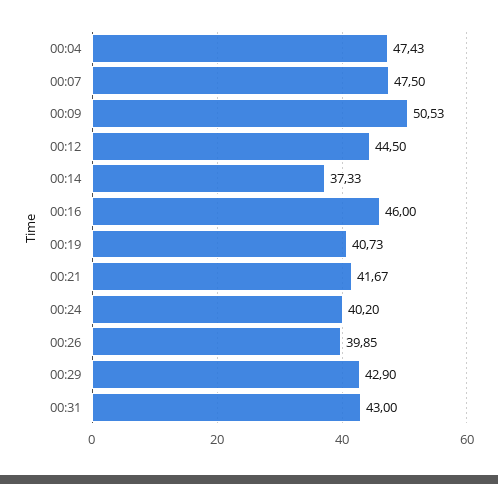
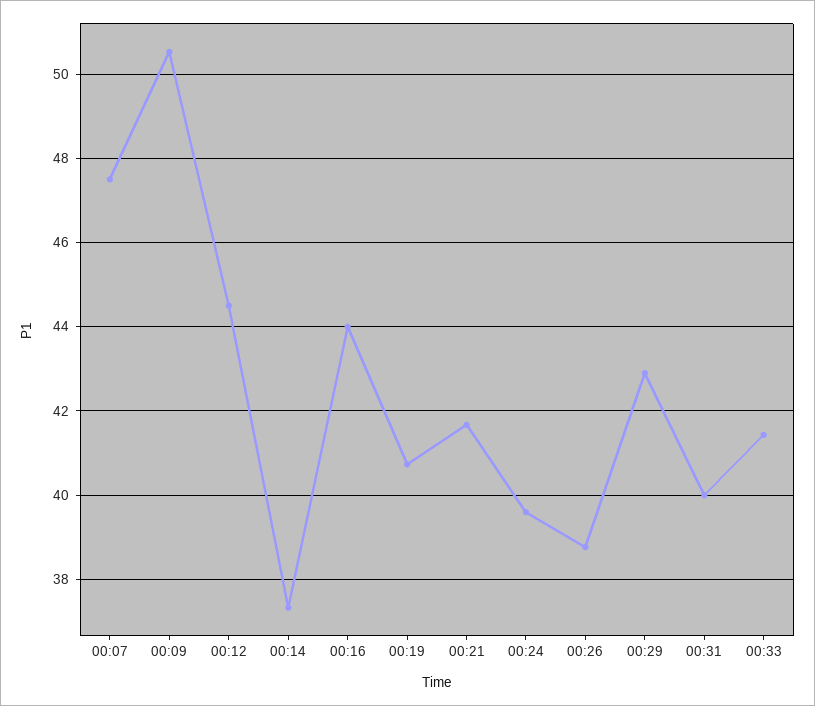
00:04: 47.43 -> none
00:16: 46 -> 44
00:24: 40.2 -> 39.6
00:26: 39.85 -> 38.8
00:31: 43 -> 40
00:33: none -> 41.4

